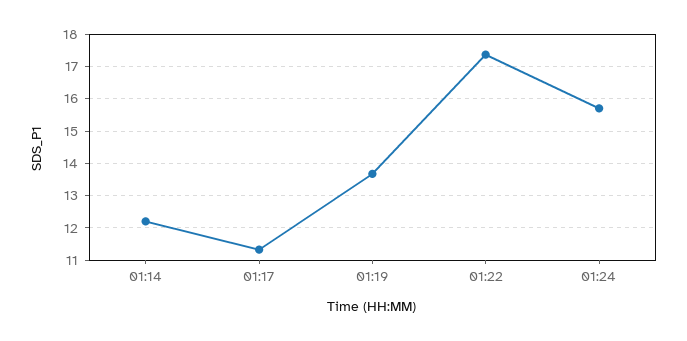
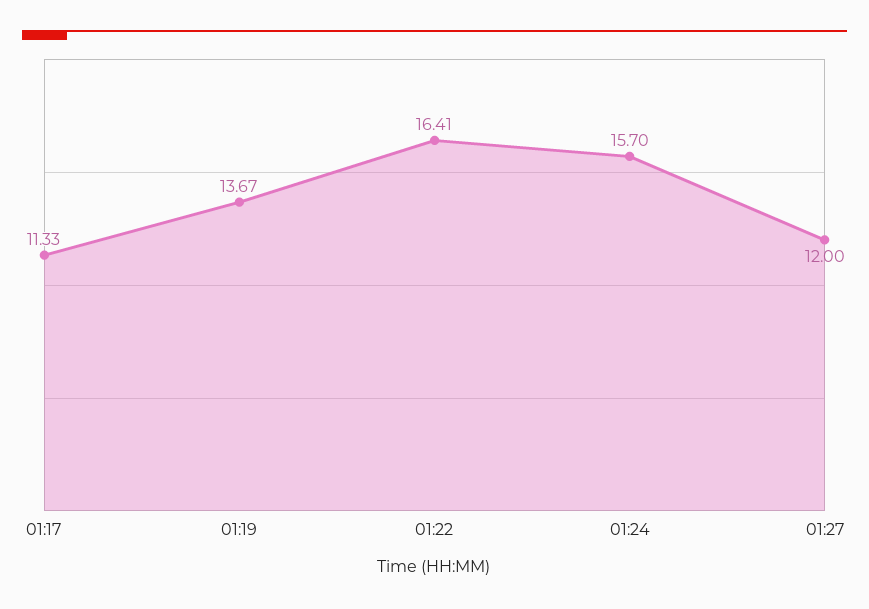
01:14: 12.2 -> none
01:22: 17.4 -> 16.41
01:27: none -> 12

